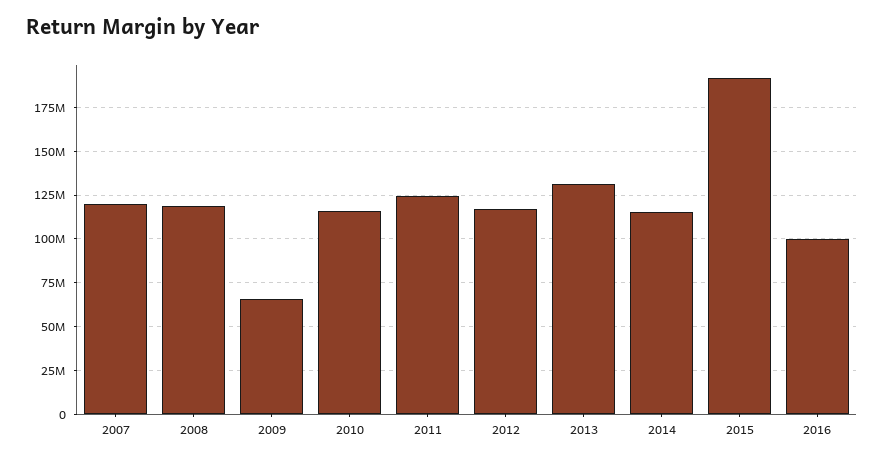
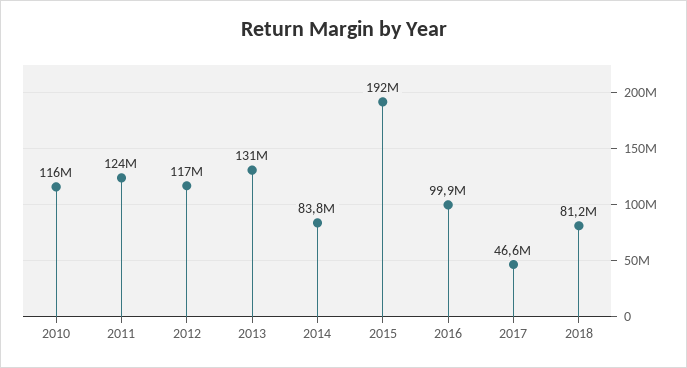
2007: 120000000 -> none
2008: 120000000 -> none
2009: 65000000 -> none
2014: 115000000 -> 83800000
2017: none -> 46600000
2018: none -> 81200000

